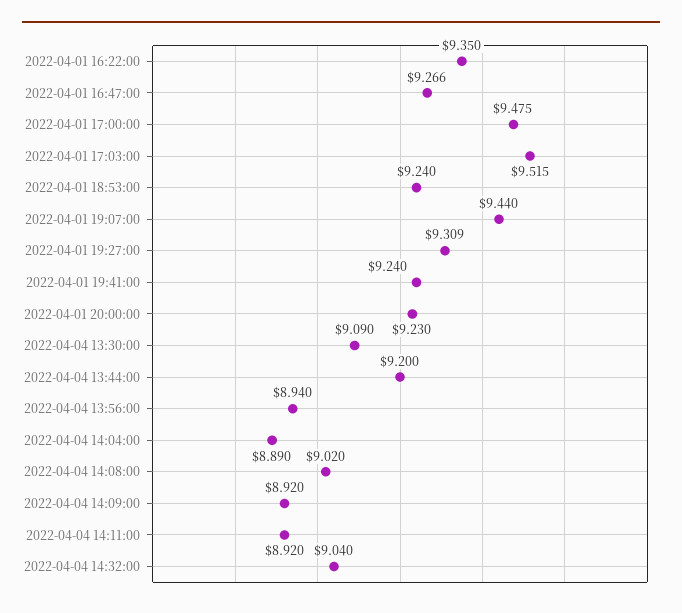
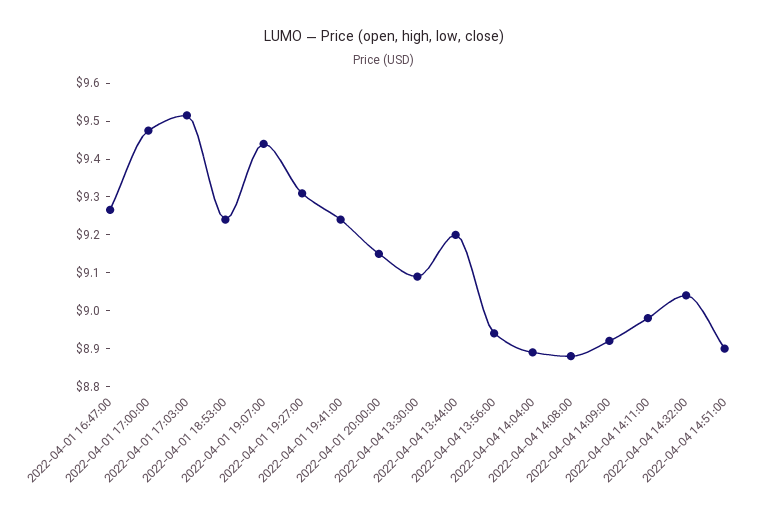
2022-04-01 16:22:00: 9.35 -> none
2022-04-01 20:00:00: 9.23 -> 9.15
2022-04-04 14:08:00: 9.02 -> 8.875
2022-04-04 14:11:00: 8.92 -> 8.975
2022-04-04 14:51:00: none -> 8.9

